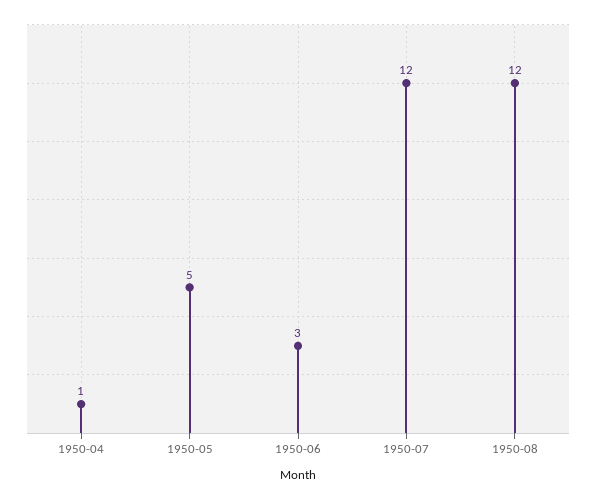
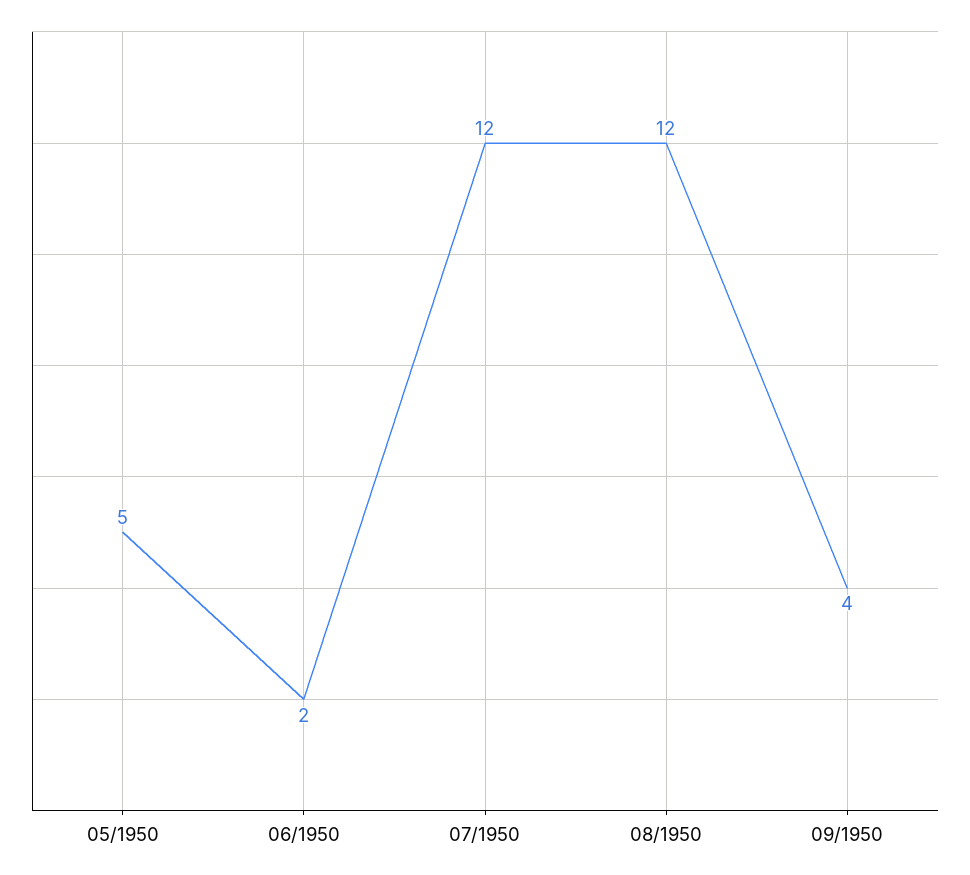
1950-04: 1 -> none
1950-06: 3 -> 2
09/1950: none -> 4

